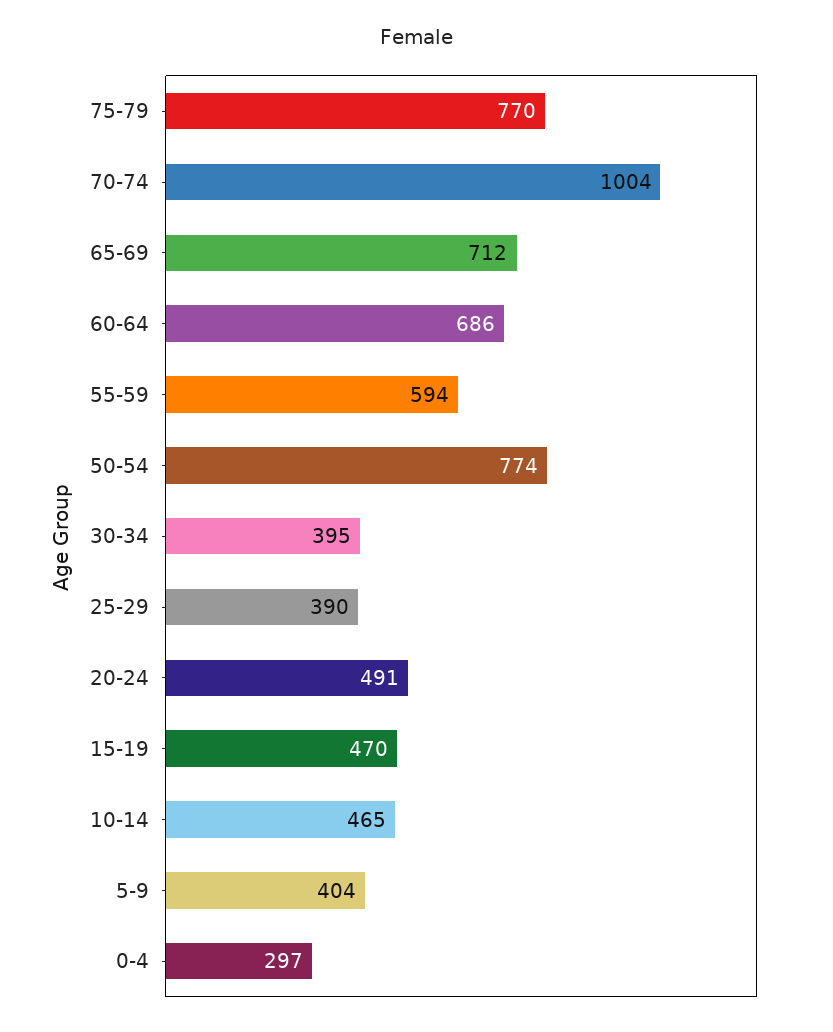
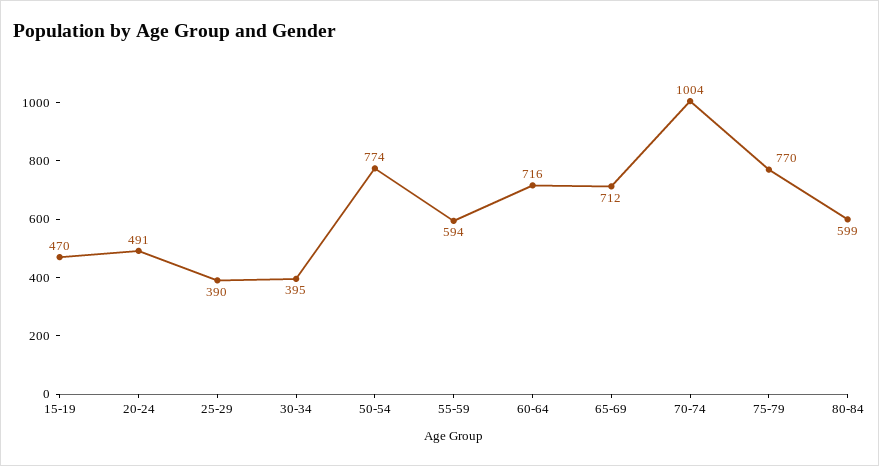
60-64: 686 -> 716
10-14: 465 -> none
5-9: 404 -> none
0-4: 297 -> none
80-84: none -> 599

